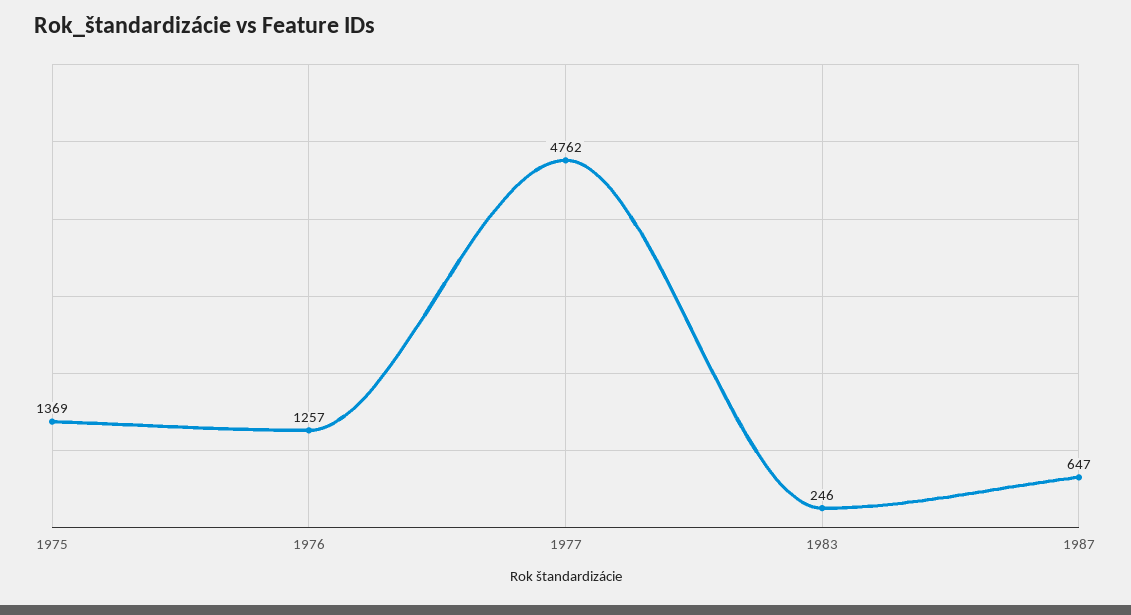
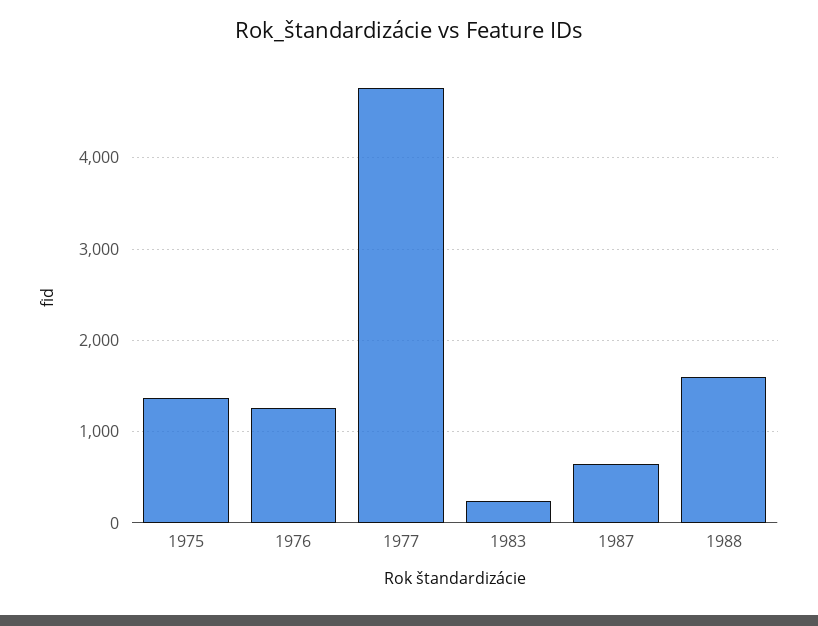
1988: none -> 1600

